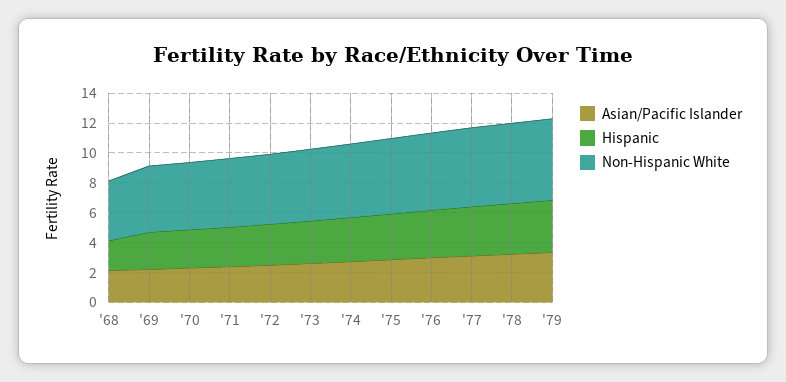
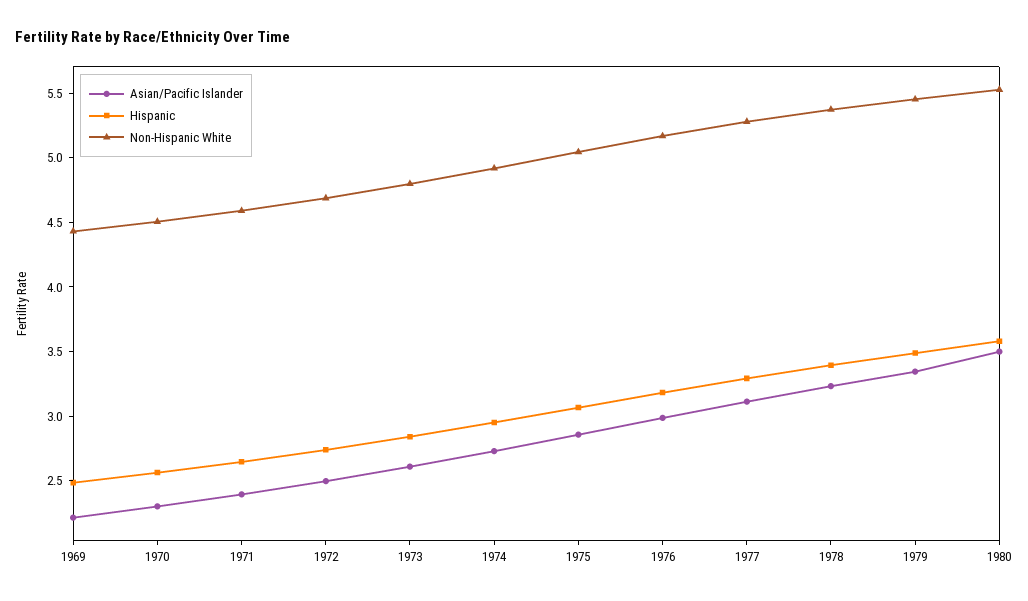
Asian/Pacific Islander, '68: 2 -> none
Hispanic, '68: 2 -> none
Non-Hispanic White, '68: 4 -> none
Asian/Pacific Islander, 1980: none -> 3.5
Hispanic, 1980: none -> 3.6
Non-Hispanic White, 1980: none -> 5.5

